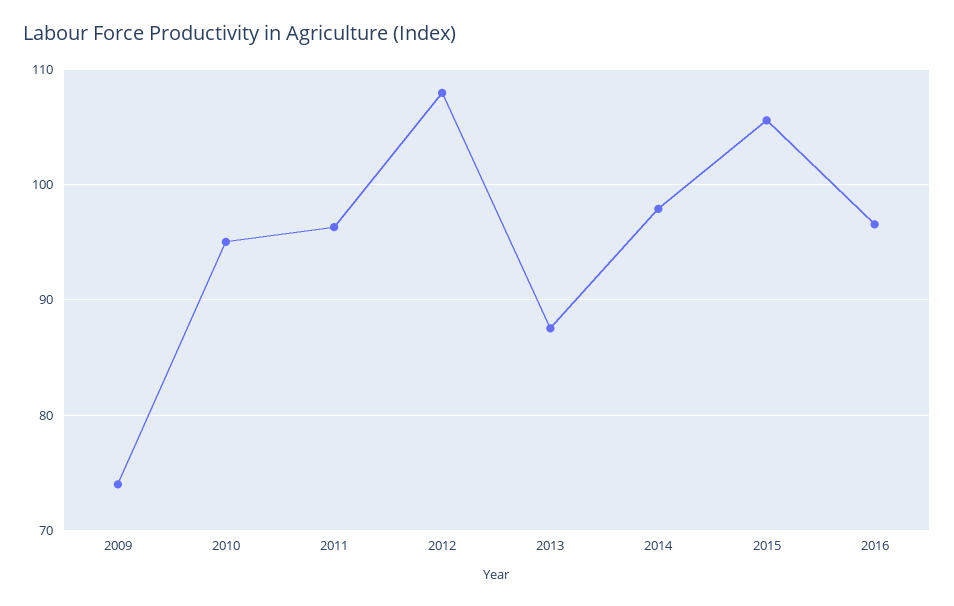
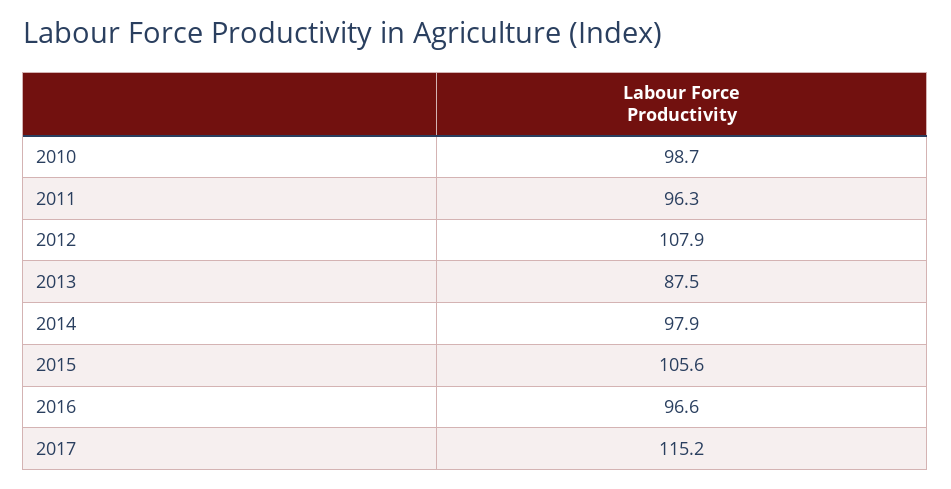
2009: 74 -> none
2010: 95 -> 98.7
2017: none -> 115.2

